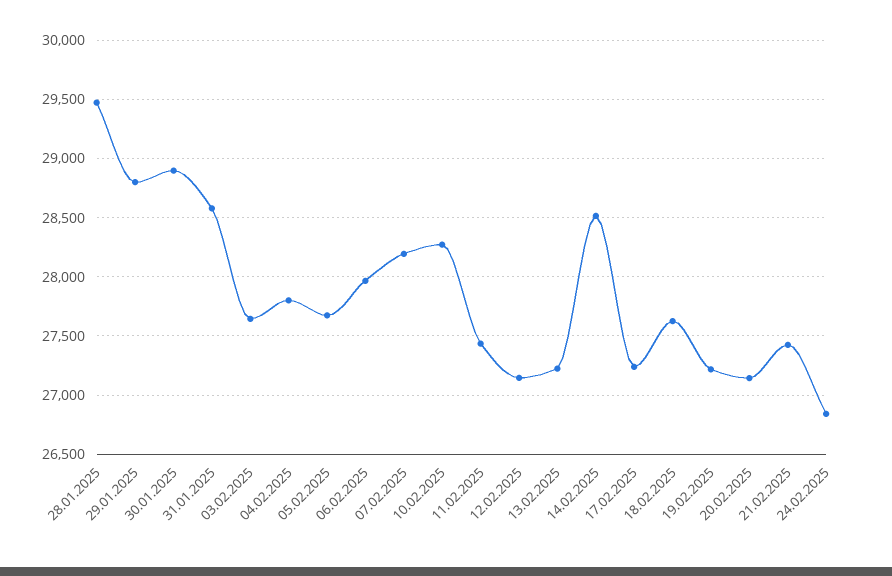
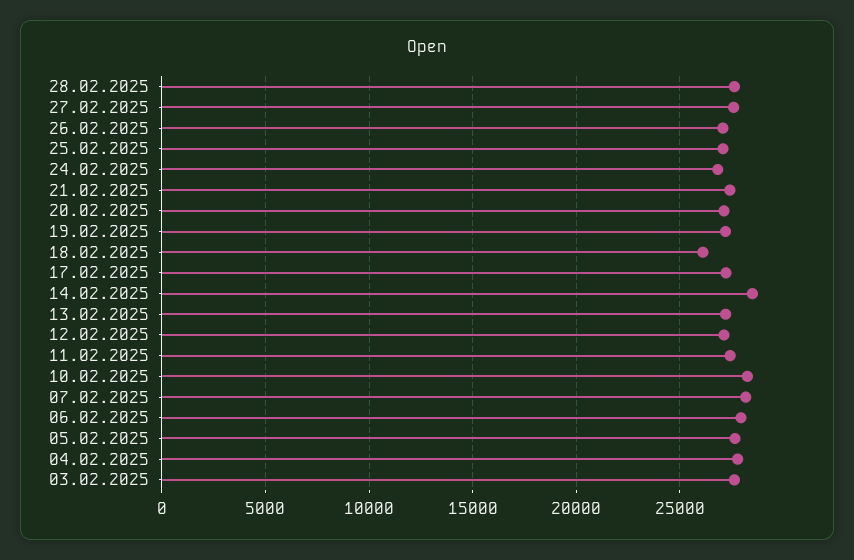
28.01.2025: 29500 -> none
29.01.2025: 28800 -> none
30.01.2025: 28900 -> none
31.01.2025: 28600 -> none
18.02.2025: 27600 -> 26000
28.02.2025: none -> 27500
27.02.2025: none -> 27500
26.02.2025: none -> 27000
25.02.2025: none -> 27000

